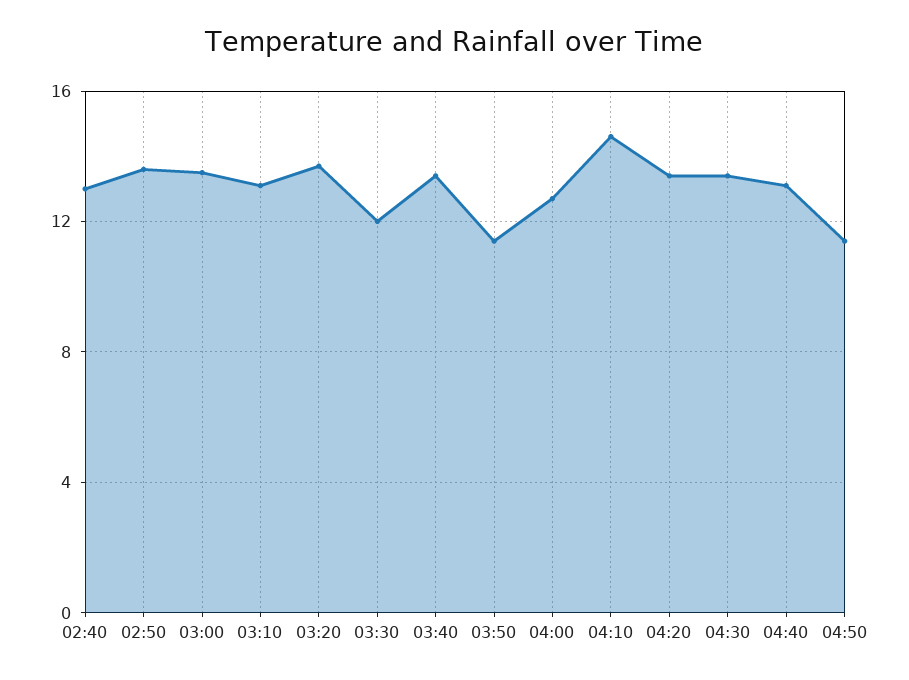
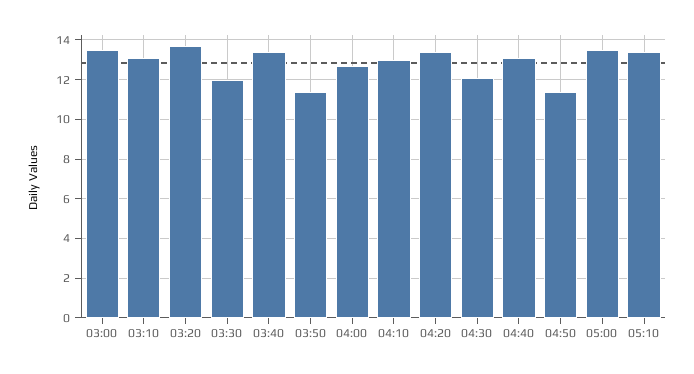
02:40: 13 -> none
02:50: 13.5 -> none
04:10: 14.5 -> 13
04:30: 13.5 -> 12
05:00: none -> 13.5
05:10: none -> 13.5

